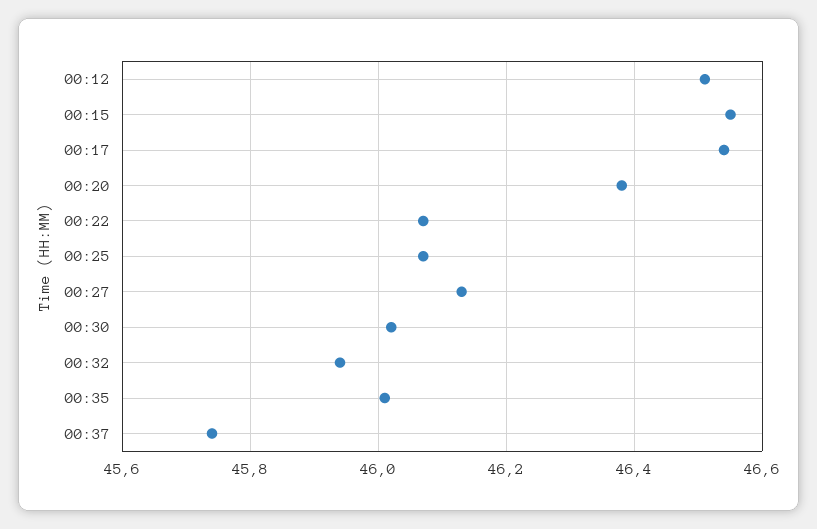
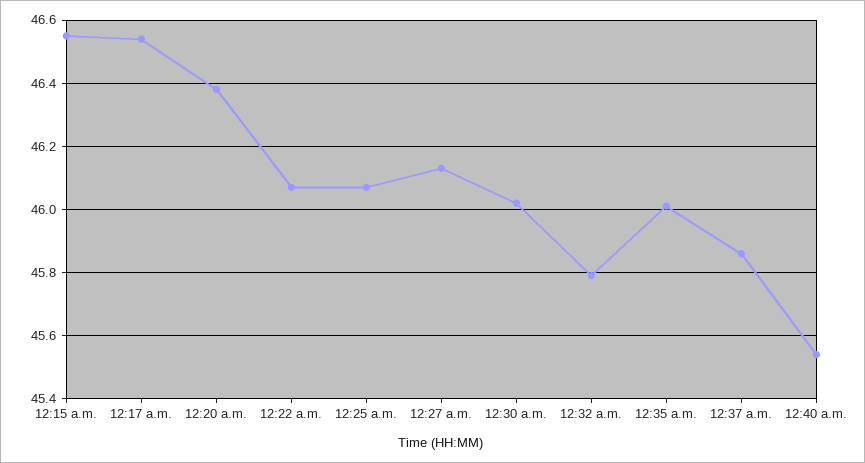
00:12: 46.5 -> none
00:32: 45.95 -> 45.8
00:37: 45.75 -> 45.85
12:40 a.m.: none -> 45.55

